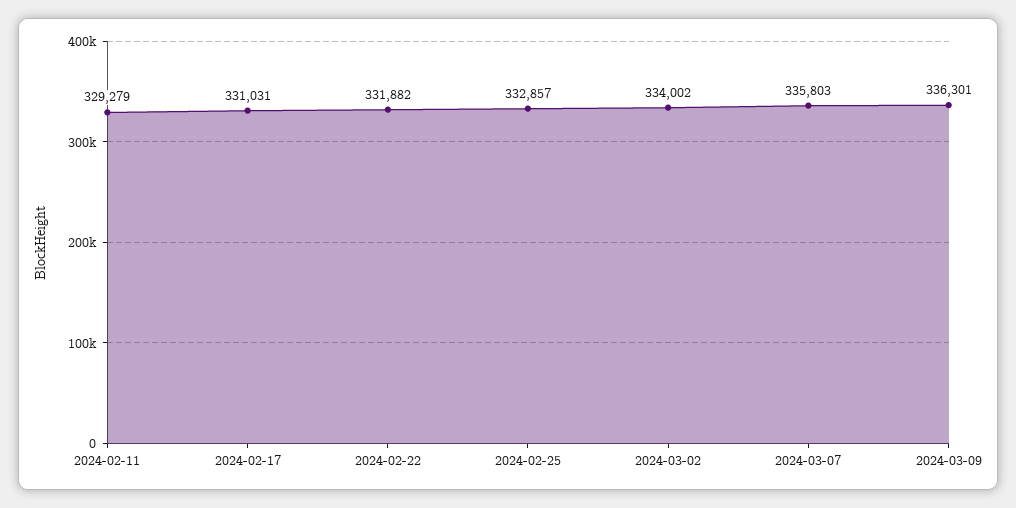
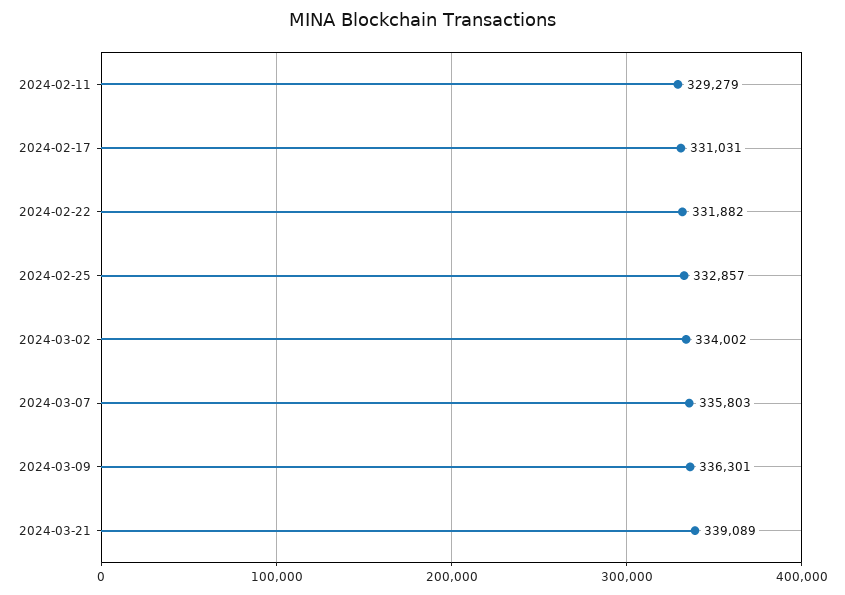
2024-03-21: none -> 339089

